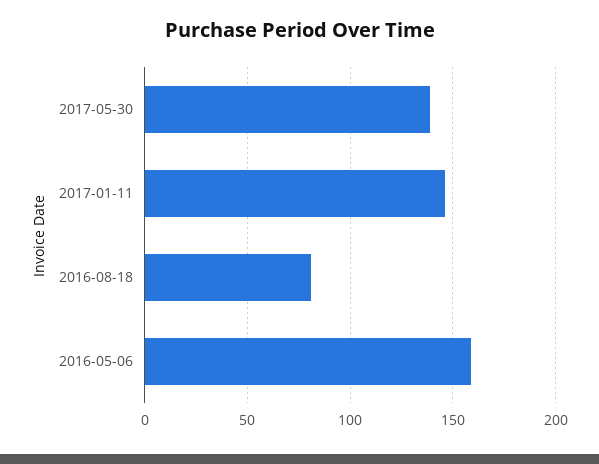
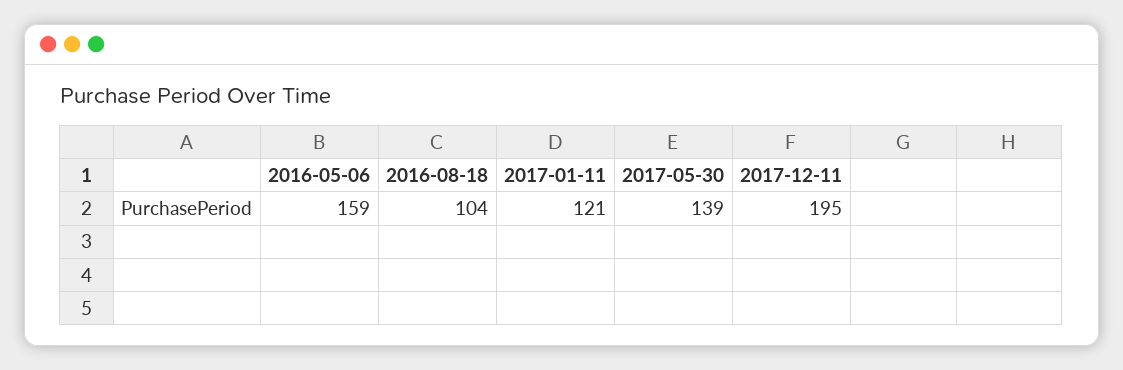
2017-01-11: 145 -> 121
2016-08-18: 80 -> 104
2017-12-11: none -> 195

